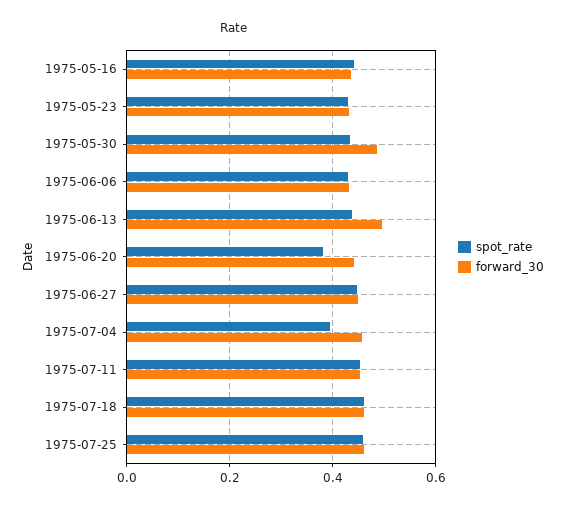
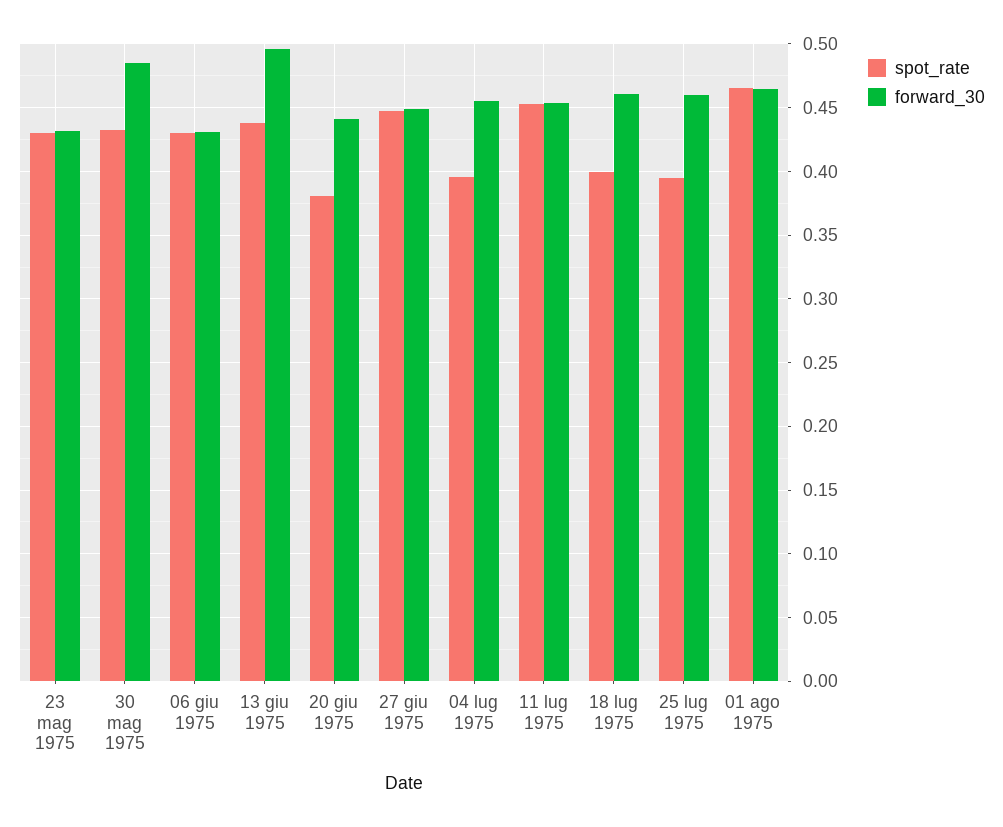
spot_rate, 1975-05-16: 0.44 -> none
forward_30, 1975-05-16: 0.44 -> none
spot_rate, 1975-07-18: 0.46 -> 0.4
spot_rate, 1975-07-25: 0.46 -> 0.395
spot_rate, 01 ago 1975: none -> 0.465
forward_30, 01 ago 1975: none -> 0.465

